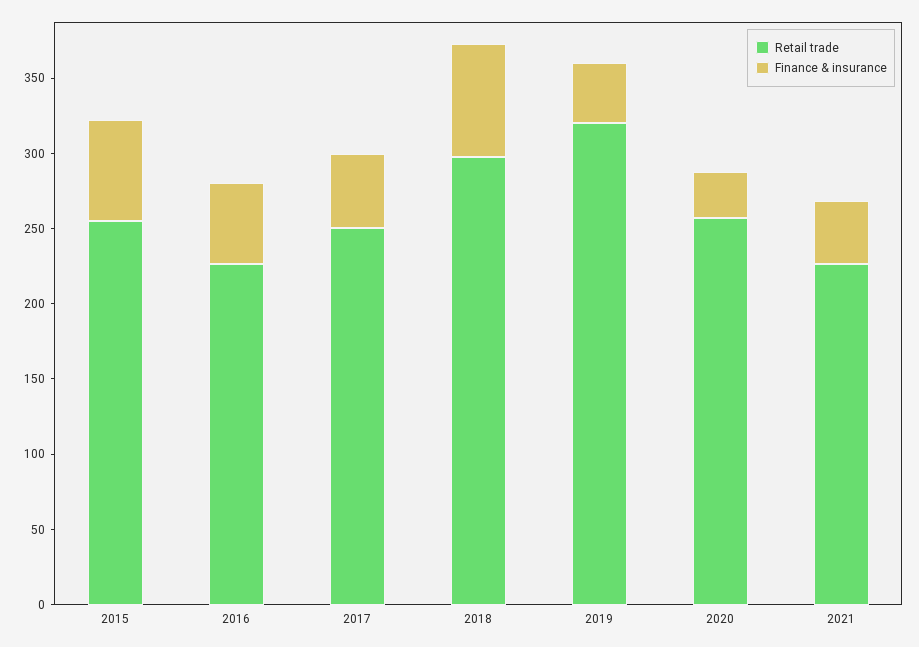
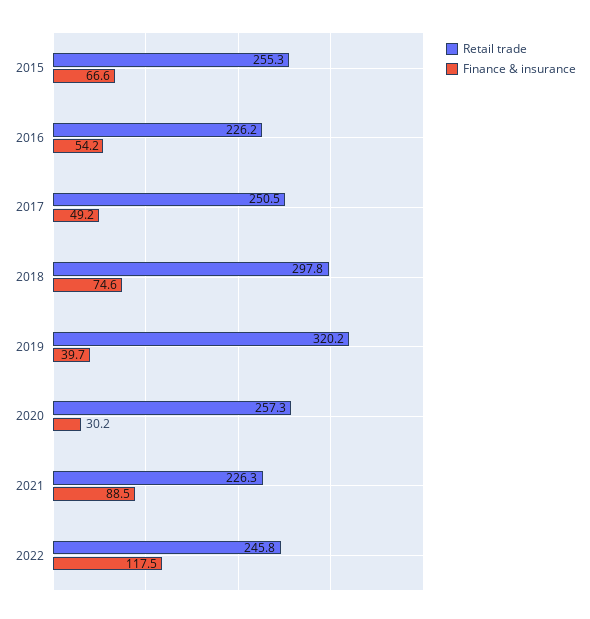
Finance & insurance, 2021: 40 -> 88.5
Retail trade, 2022: none -> 245.8
Finance & insurance, 2022: none -> 117.5

